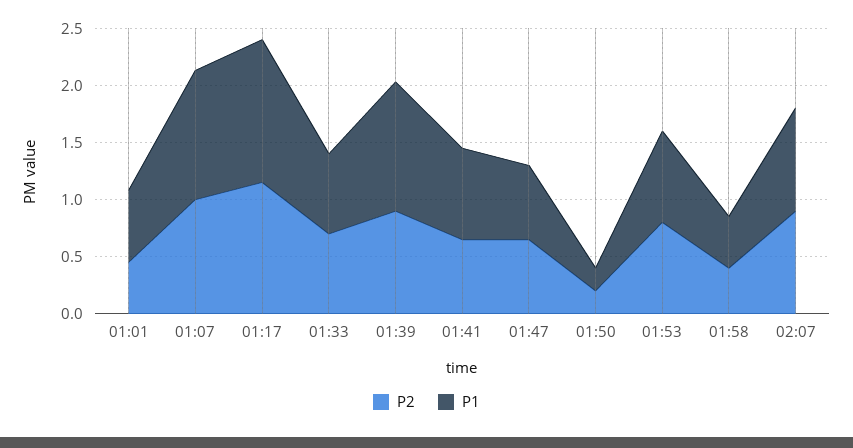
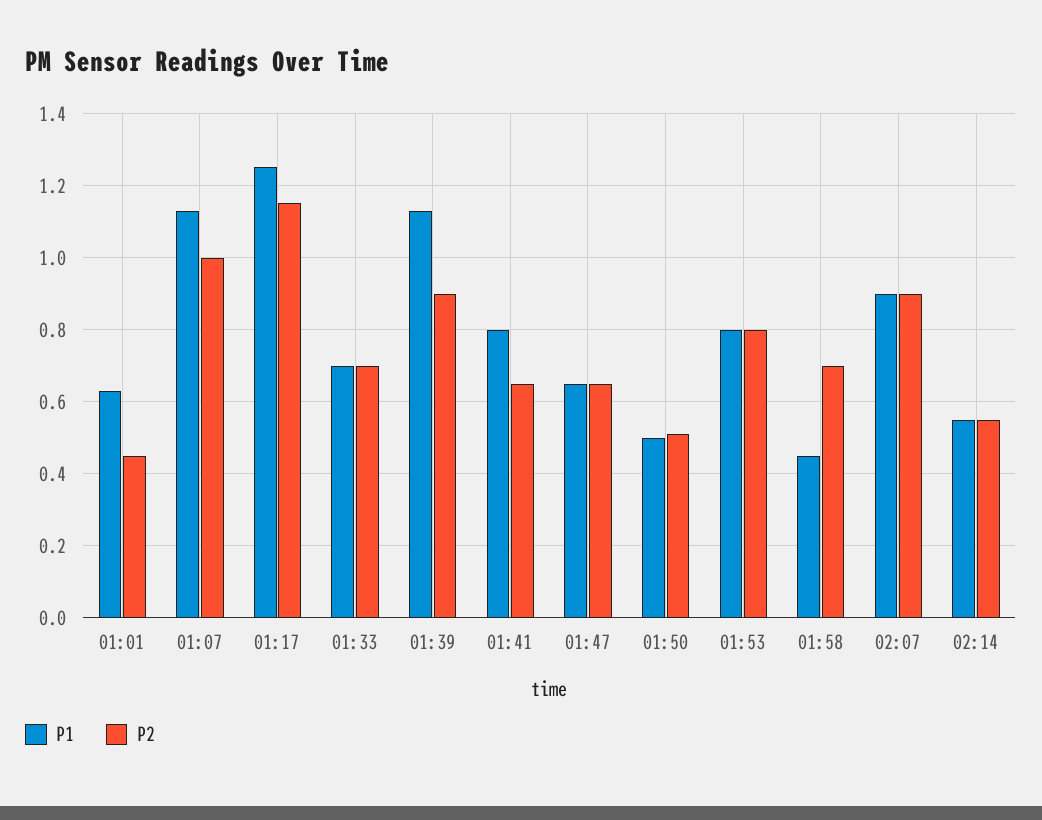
P2, 01:50: 0.2 -> 0.5
P1, 01:50: 0.2 -> 0.5
P2, 01:58: 0.4 -> 0.7
P1, 02:14: none -> 0.55
P2, 02:14: none -> 0.55

